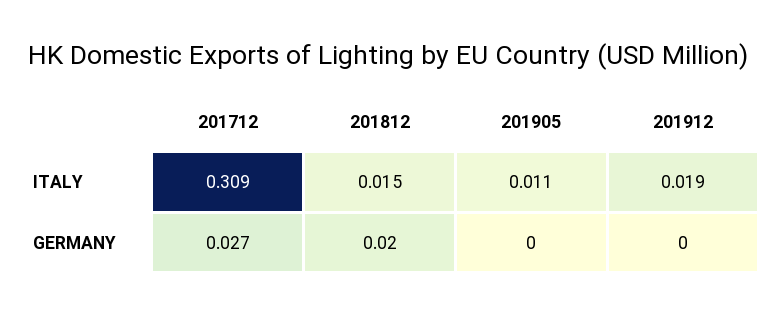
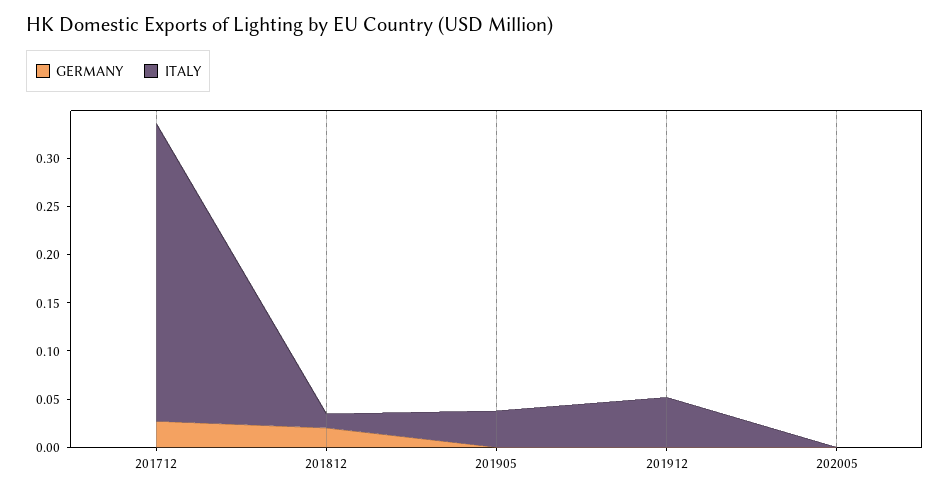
ITALY, 201905: 0.011 -> 0.04
ITALY, 201912: 0.019 -> 0.05
GERMANY, 202005: none -> 0
ITALY, 202005: none -> 0

